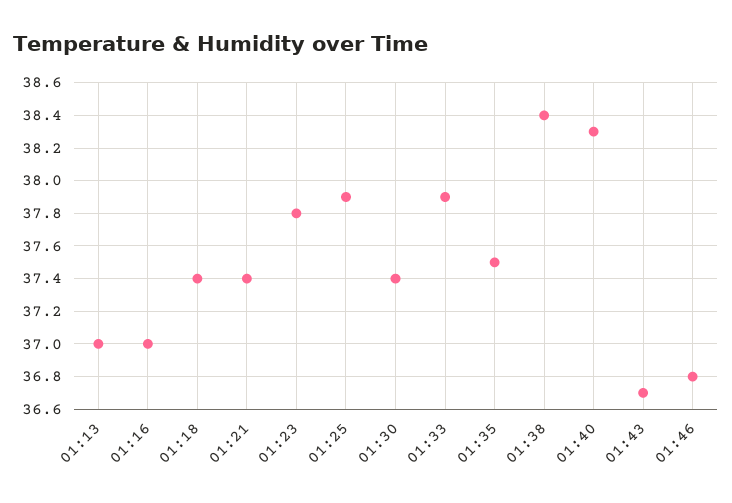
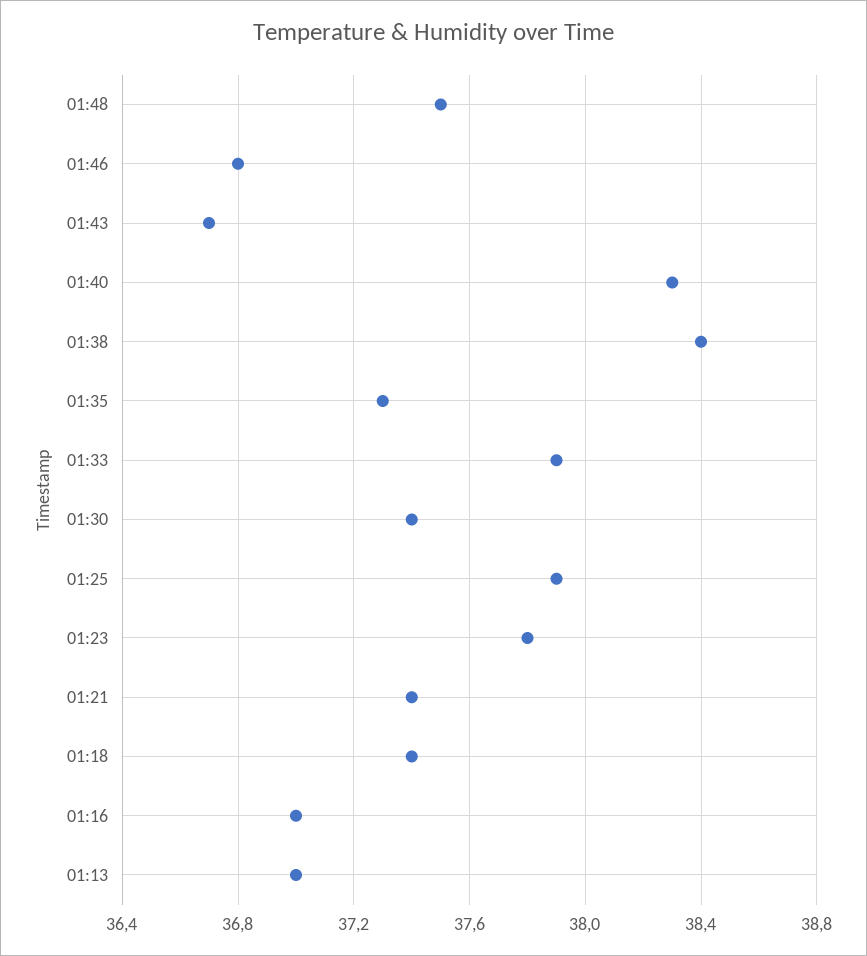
01:35: 37.5 -> 37.3
01:48: none -> 37.5

